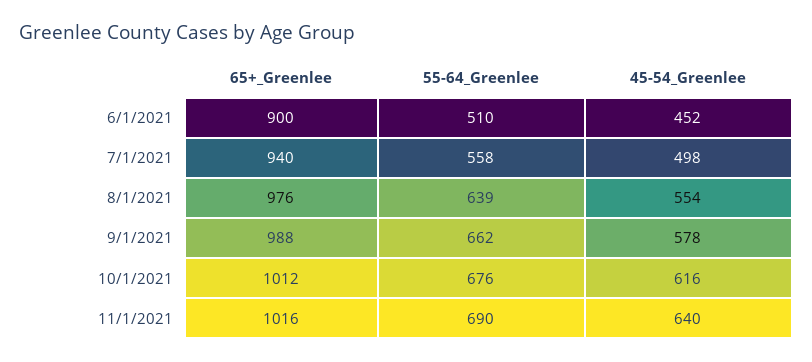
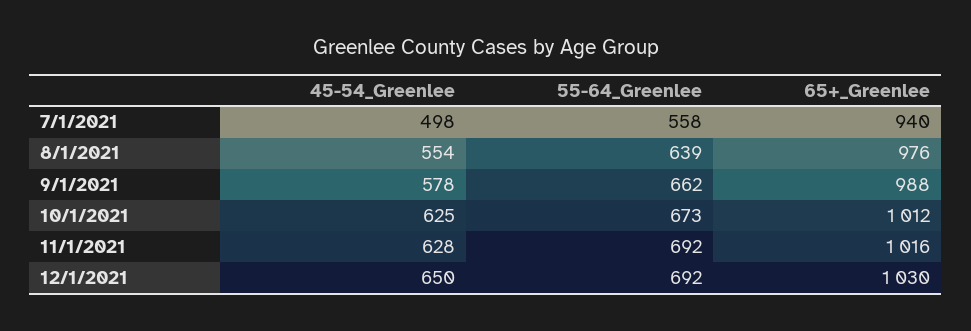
65+_Greenlee, 6/1/2021: 900 -> none
55-64_Greenlee, 6/1/2021: 510 -> none
45-54_Greenlee, 6/1/2021: 452 -> none
55-64_Greenlee, 10/1/2021: 676 -> 673
45-54_Greenlee, 10/1/2021: 616 -> 625
55-64_Greenlee, 11/1/2021: 690 -> 692
45-54_Greenlee, 11/1/2021: 640 -> 628
45-54_Greenlee, 12/1/2021: none -> 650
55-64_Greenlee, 12/1/2021: none -> 692
65+_Greenlee, 12/1/2021: none -> 1030

